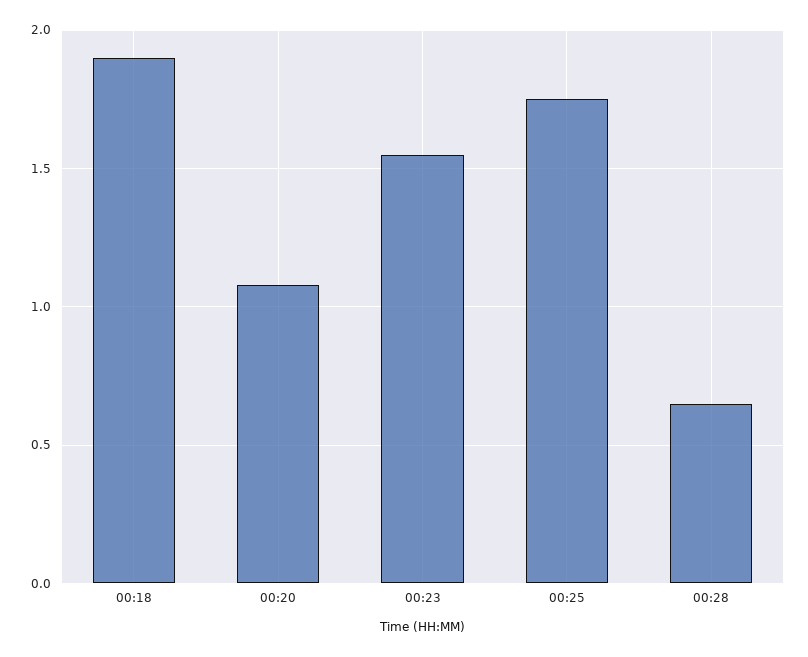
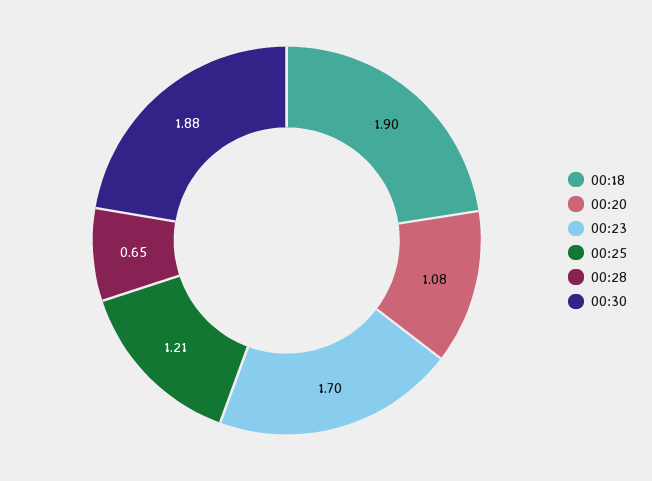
00:23: 1.55 -> 1.7
00:25: 1.75 -> 1.21
00:30: none -> 1.88

